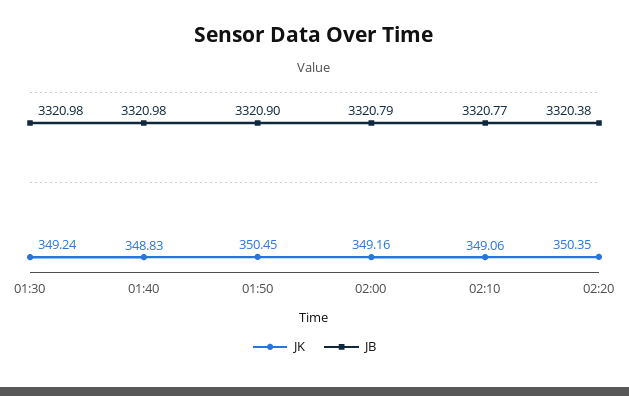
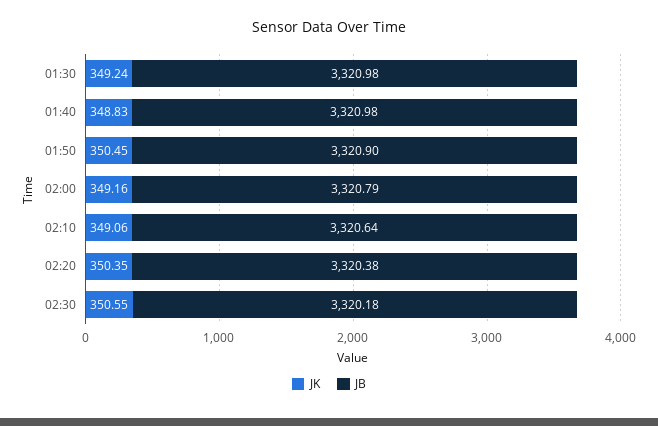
JB, 02:10: 3320.77 -> 3320.64
JK, 02:30: none -> 350.55
JB, 02:30: none -> 3320.18

